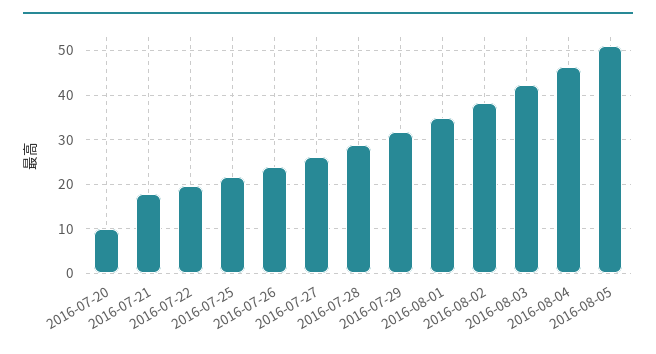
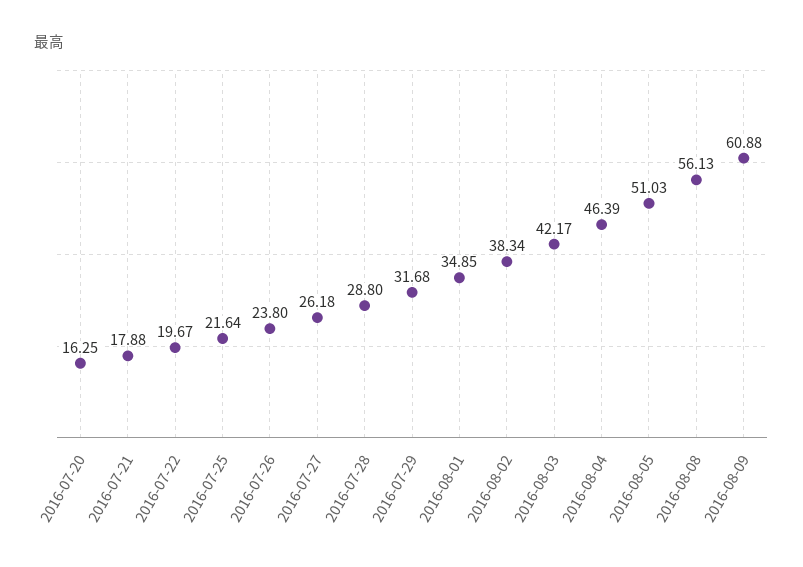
2016-07-20: 10 -> 16.25
2016-08-08: none -> 56.13
2016-08-09: none -> 60.88

